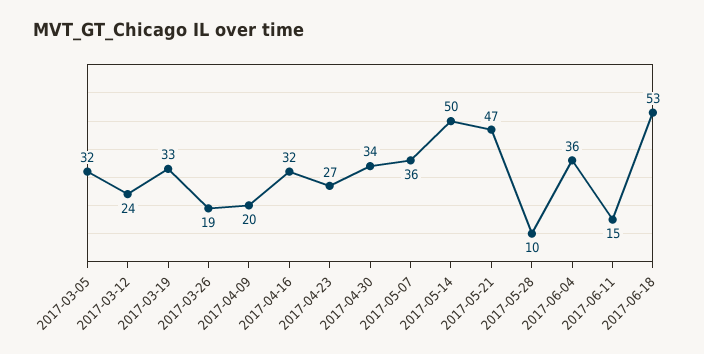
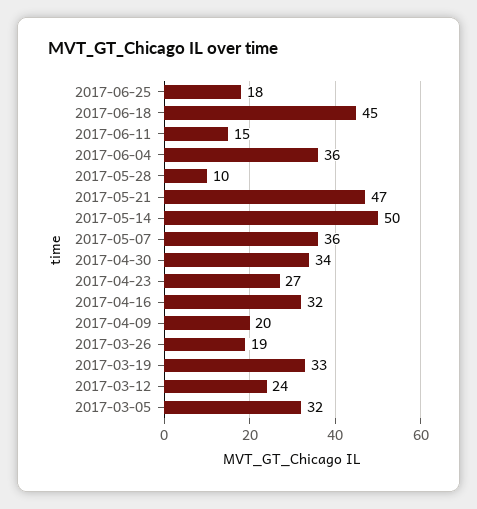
2017-06-18: 53 -> 45
2017-06-25: none -> 18

